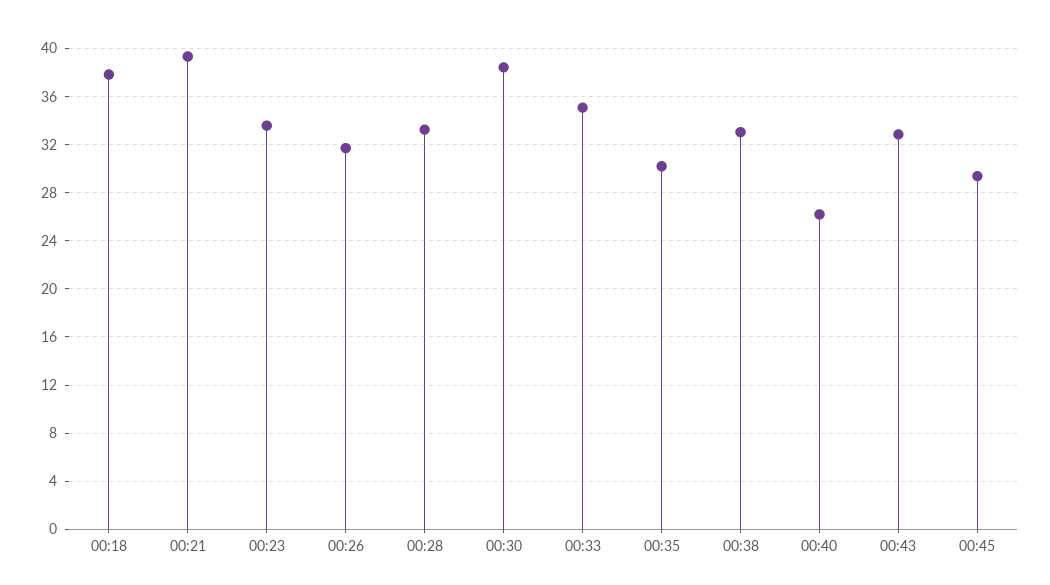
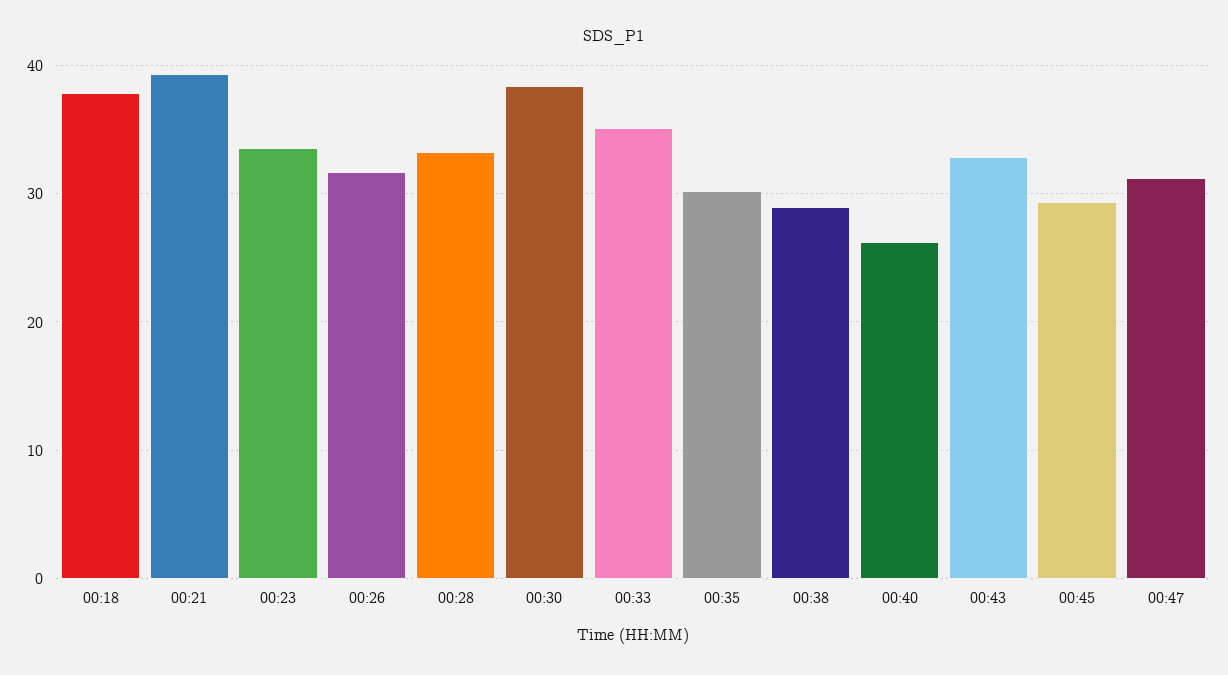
00:38: 33 -> 29
00:47: none -> 31

